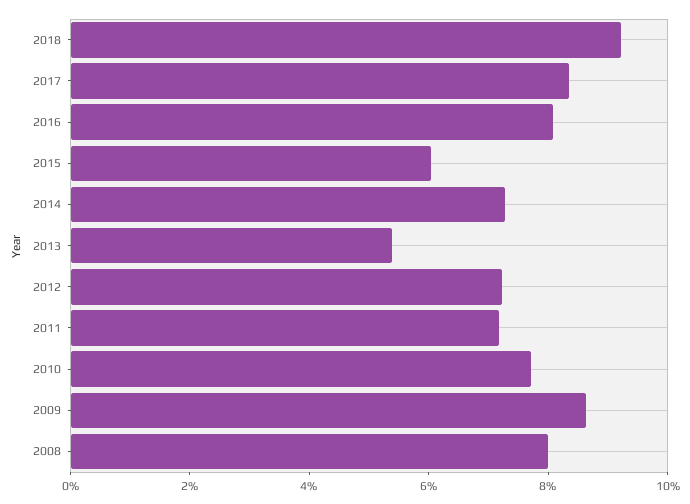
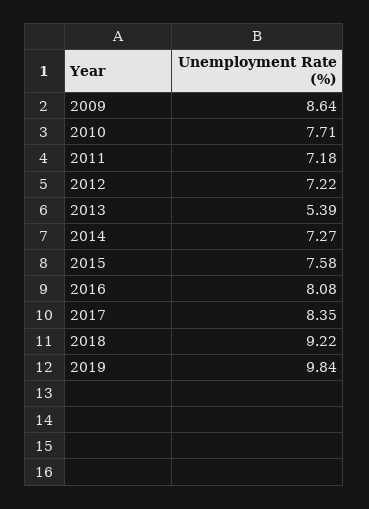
2015: 6 -> 7.58
2008: 8 -> none
2019: none -> 9.84

